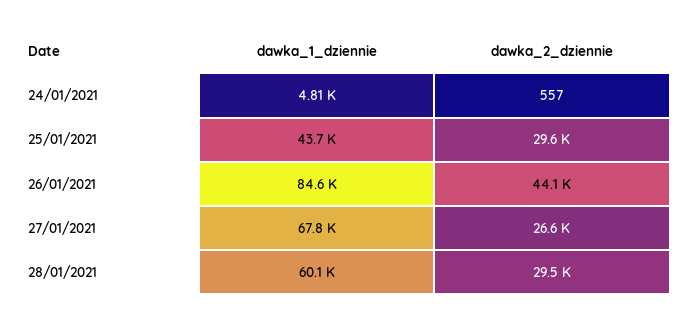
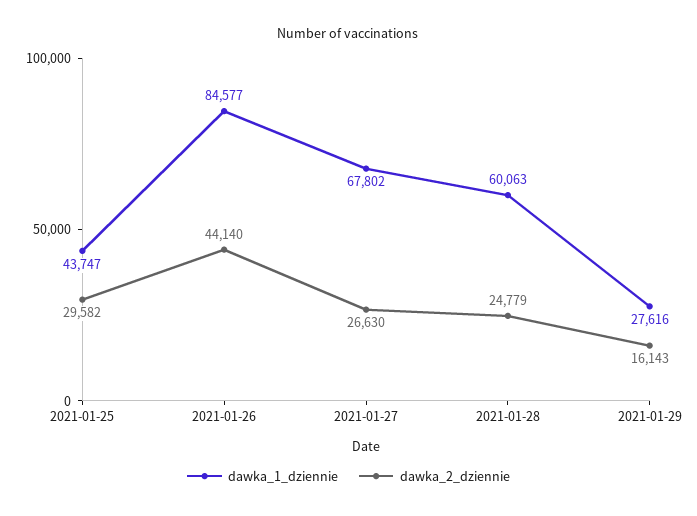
dawka_1_dziennie, 24/01/2021: 4810 -> none
dawka_2_dziennie, 24/01/2021: 557 -> none
dawka_2_dziennie, 28/01/2021: 29500 -> 24779
dawka_1_dziennie, 2021-01-29: none -> 27616
dawka_2_dziennie, 2021-01-29: none -> 16143

